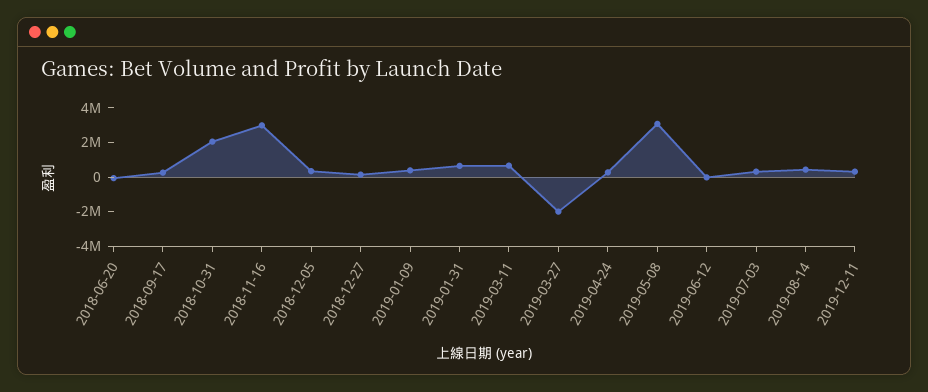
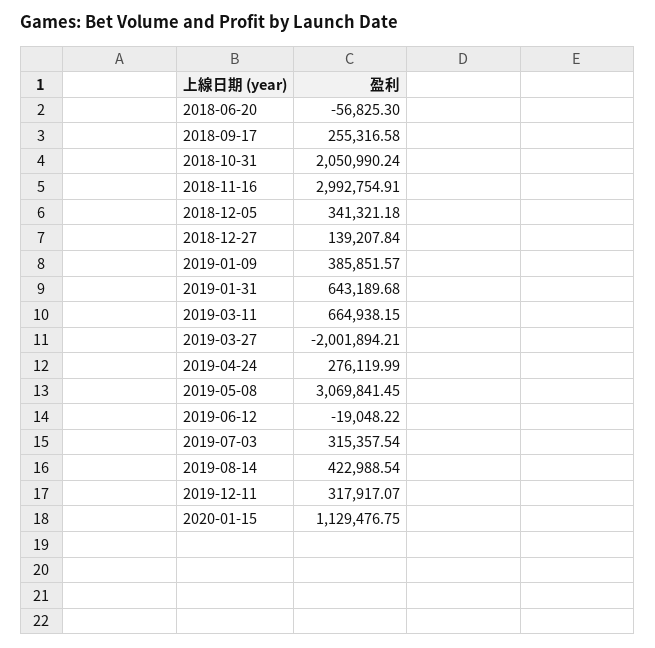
2020-01-15: none -> 1129476.75

